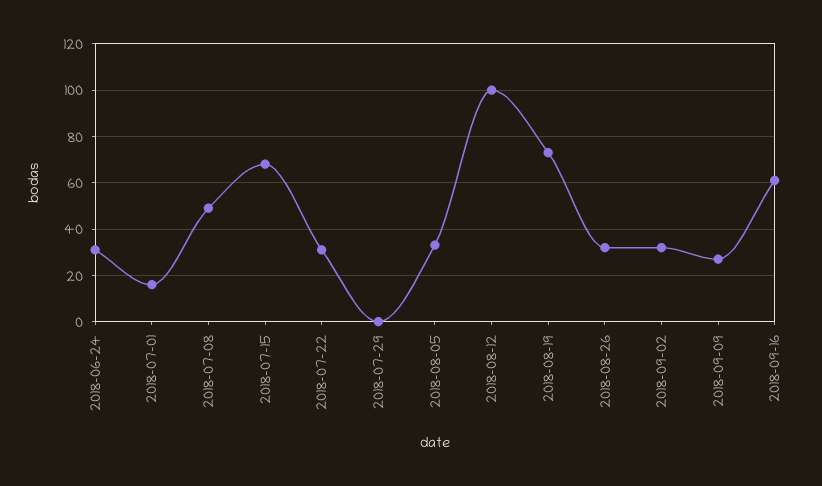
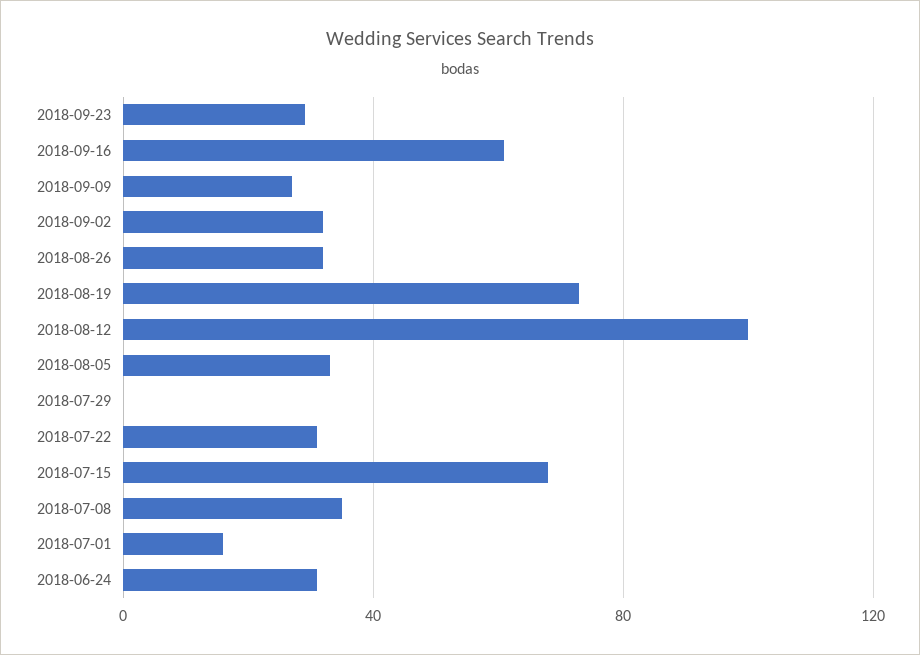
2018-07-08: 50 -> 35
2018-09-23: none -> 30

